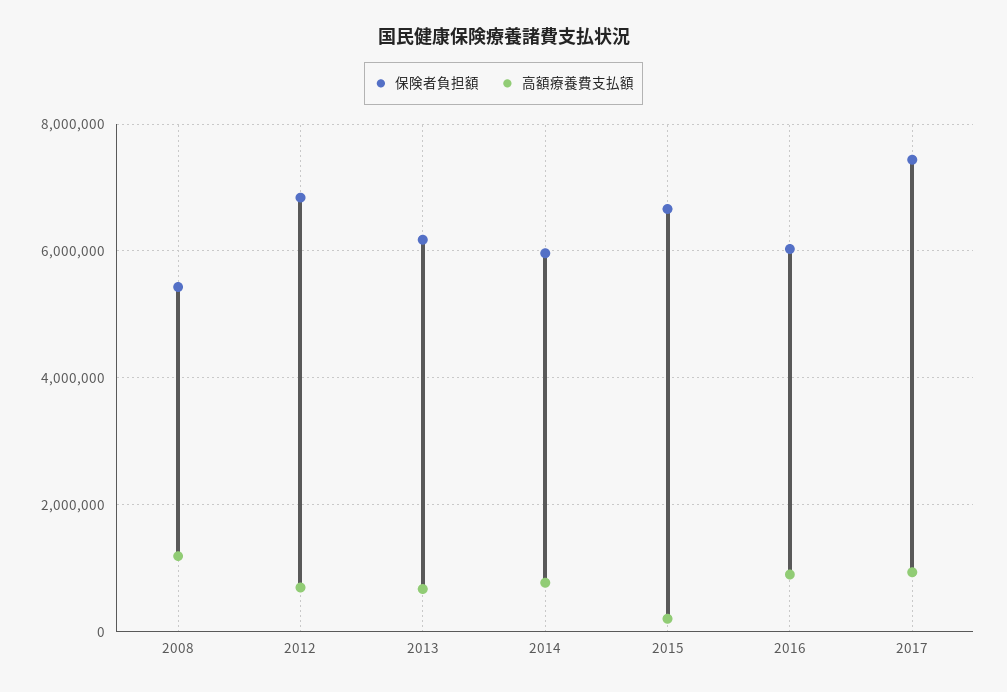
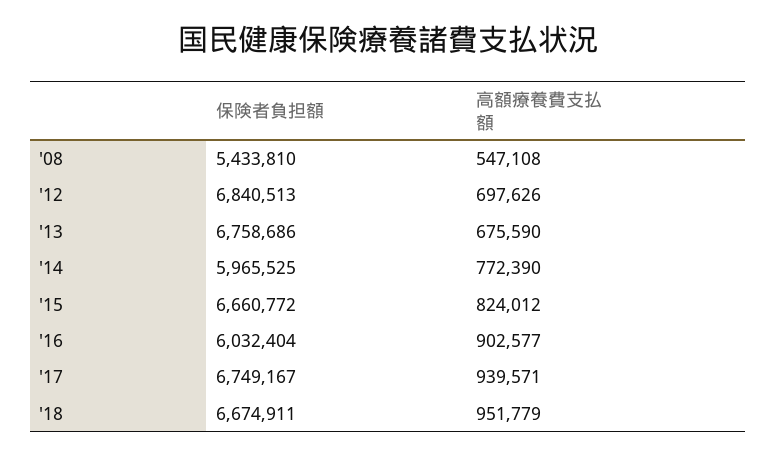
高額療養費支払額, 2008: 1200000 -> 547108
保険者負担額, 2013: 6200000 -> 6758686
高額療養費支払額, 2015: 200000 -> 824012
保険者負担額, 2017: 7400000 -> 6749167
保険者負担額, '18: none -> 6674911
高額療養費支払額, '18: none -> 951779

